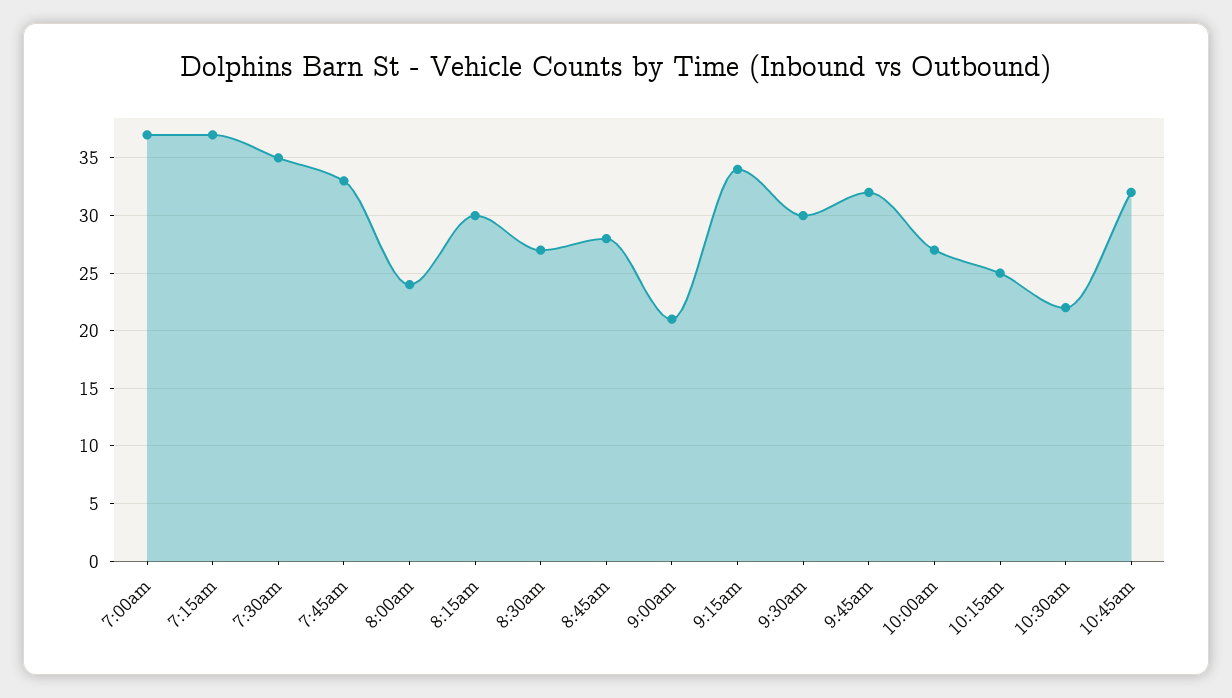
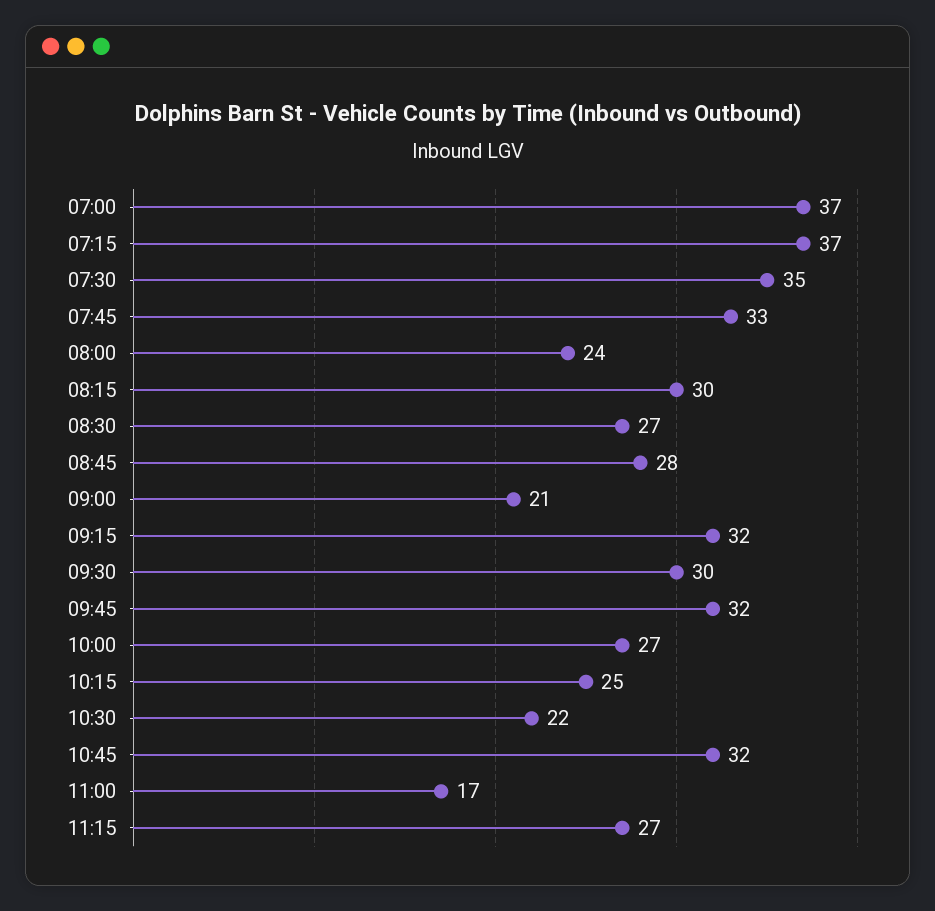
9:15am: 34 -> 32
11:00: none -> 17
11:15: none -> 27

